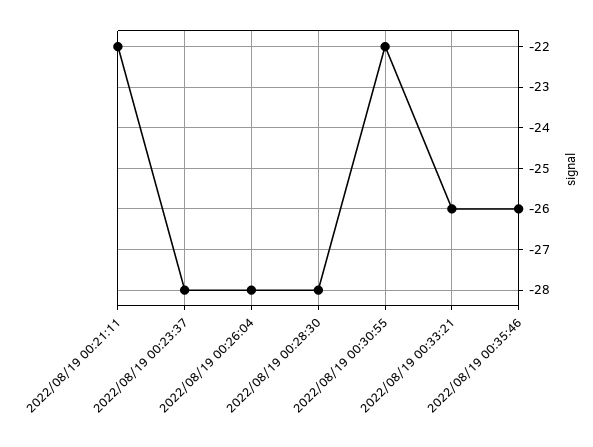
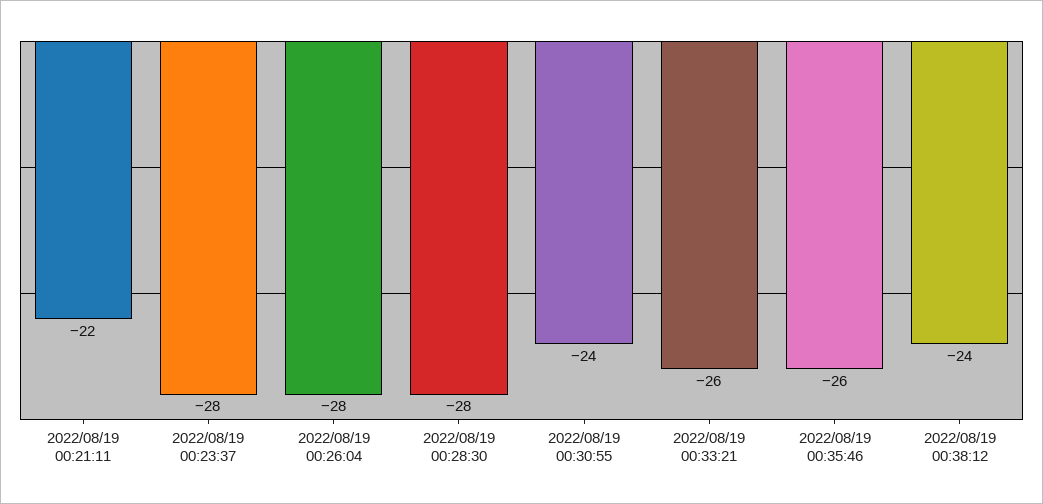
2022/08/19 00:30:55: -22 -> -24
2022/08/19 00:38:12: none -> -24

